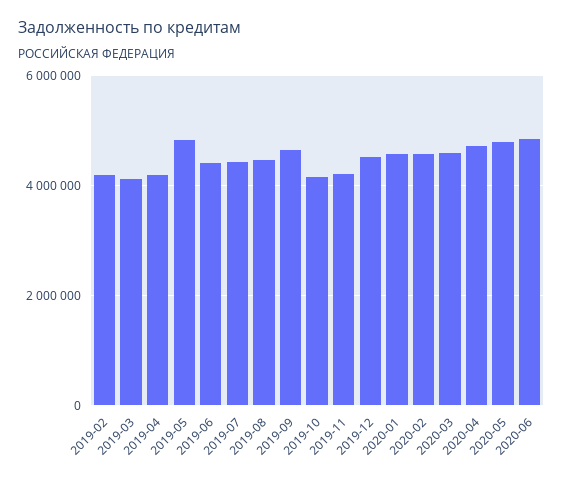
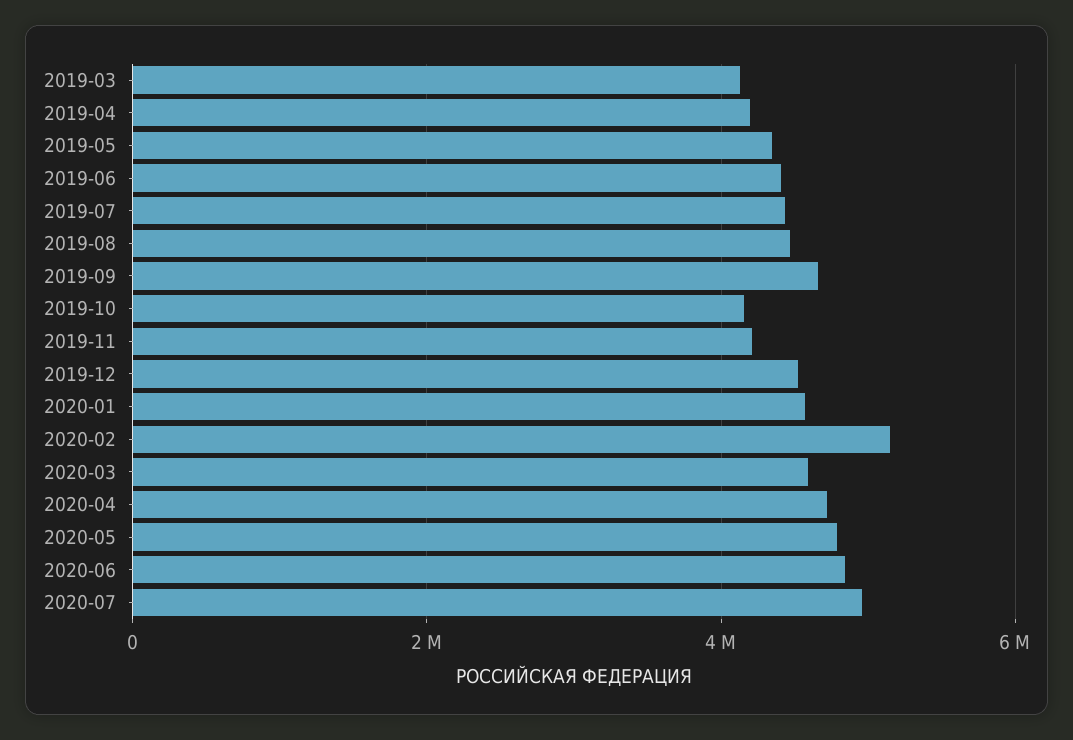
2019-02: 4200000 -> none
2019-05: 4800000 -> 4400000
2020-02: 4600000 -> 5200000
2020-07: none -> 5000000

